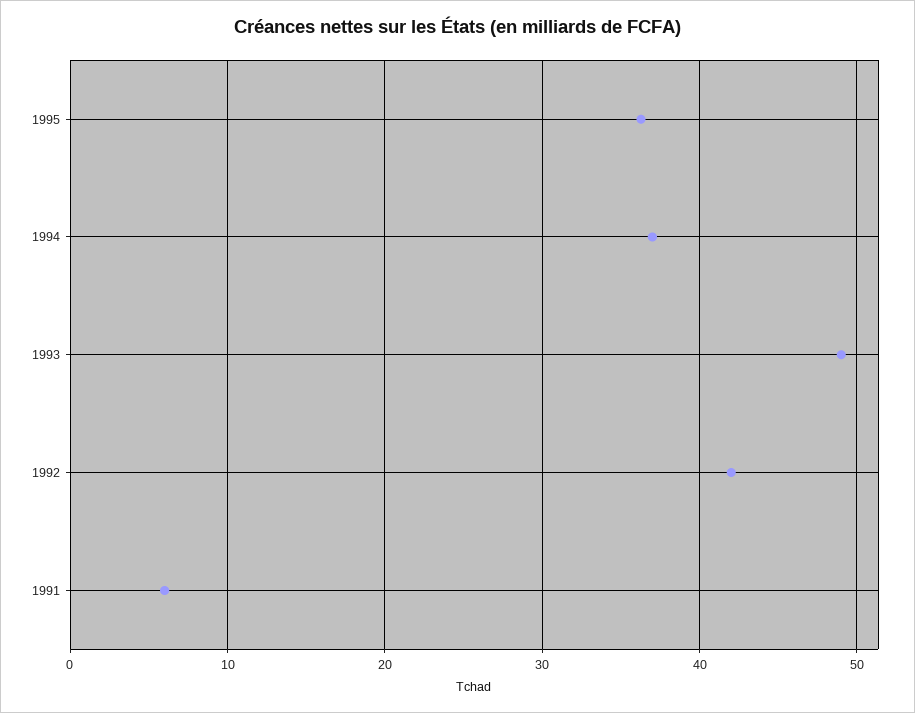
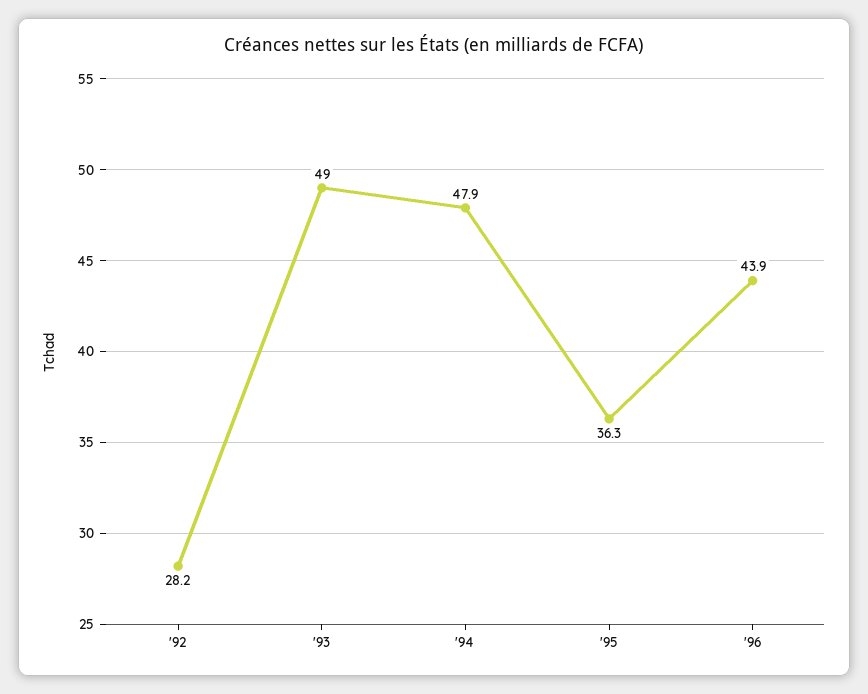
1994: 37 -> 47.9
1992: 42 -> 28.2
1991: 6 -> none
'96: none -> 43.9

